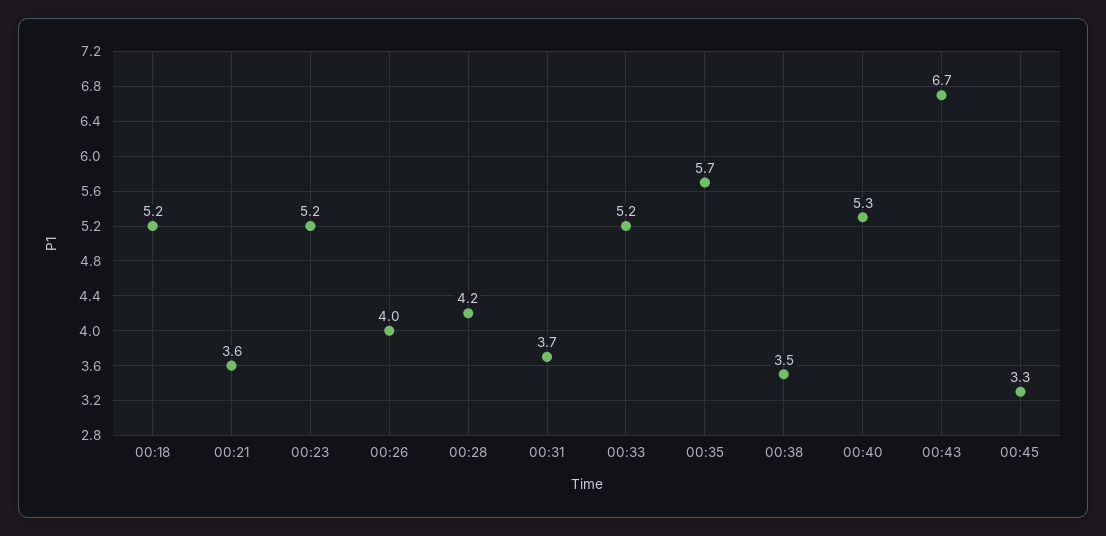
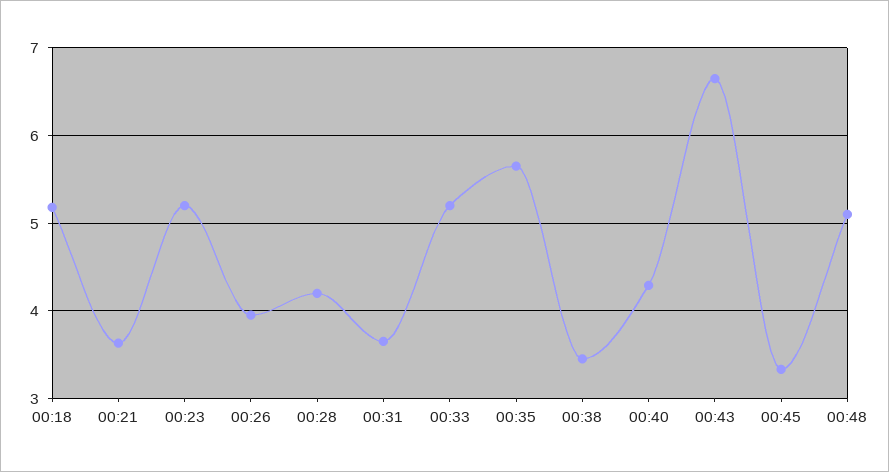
00:40: 5.3 -> 4.3
00:48: none -> 5.1

